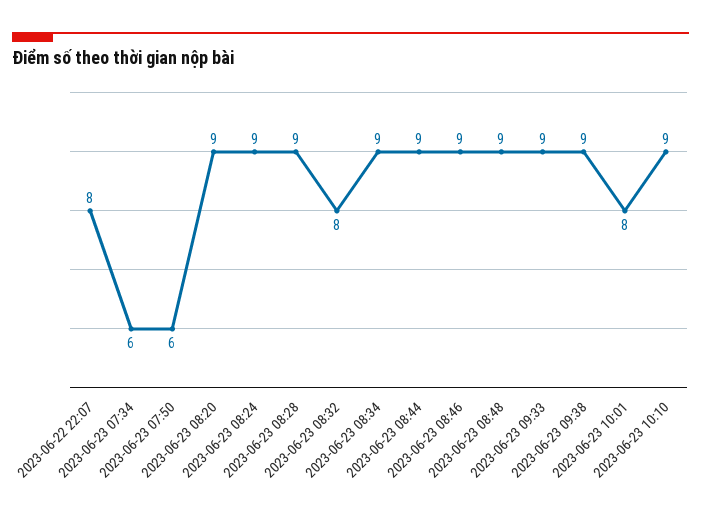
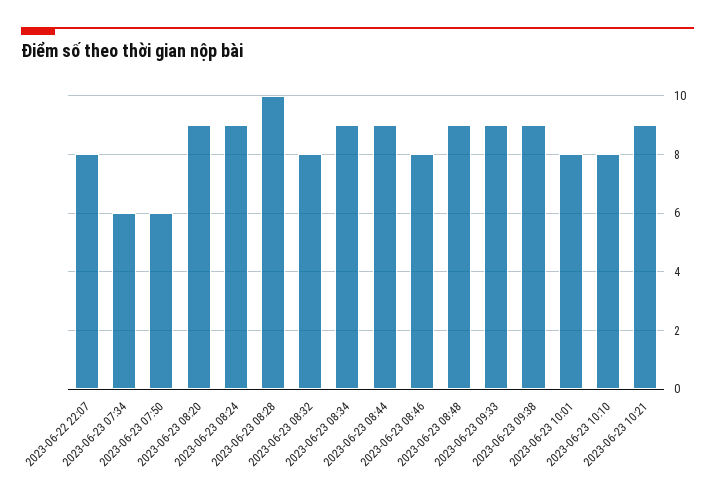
2023-06-23 08:28: 9 -> 10
2023-06-23 08:46: 9 -> 8
2023-06-23 10:10: 9 -> 8
2023-06-23 10:21: none -> 9

